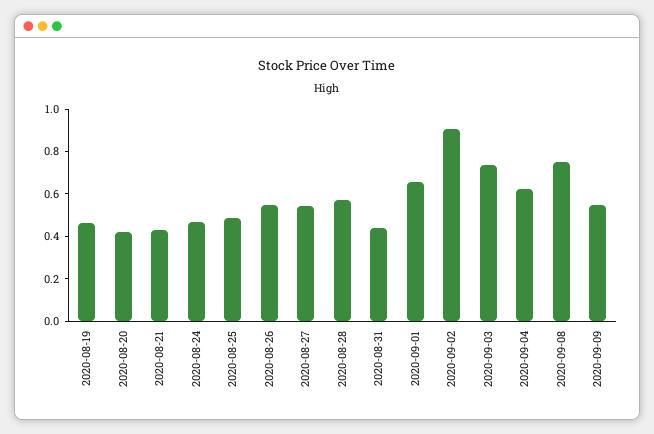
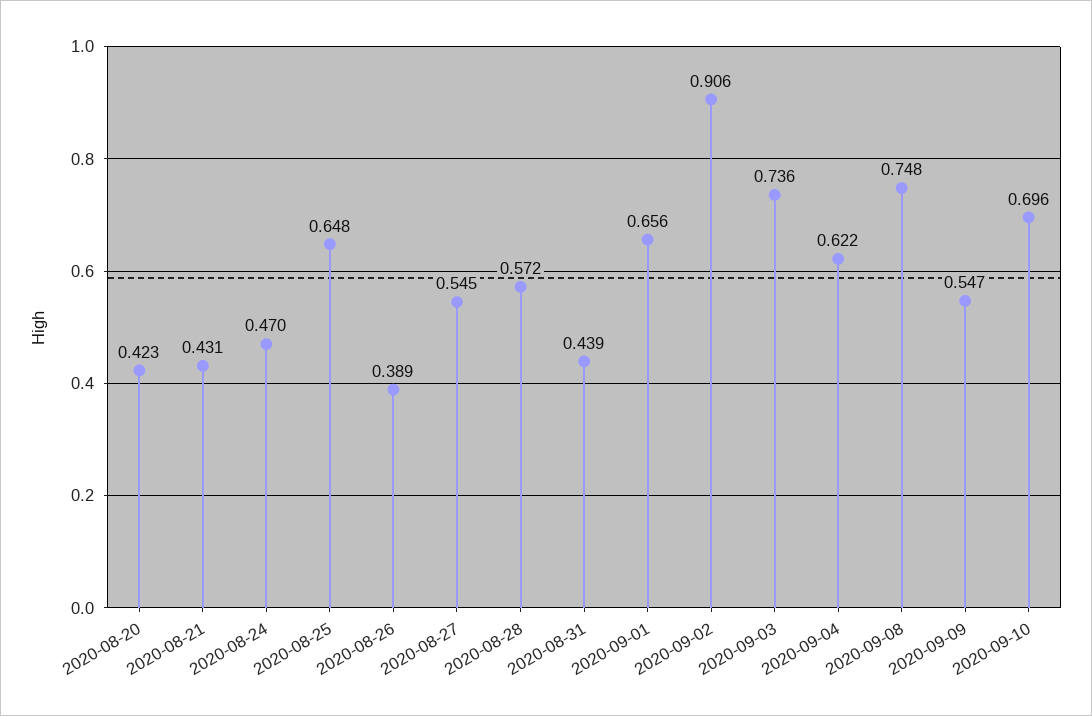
2020-08-19: 0.45 -> none
2020-08-25: 0.5 -> 0.648
2020-08-26: 0.55 -> 0.389
2020-09-10: none -> 0.696

